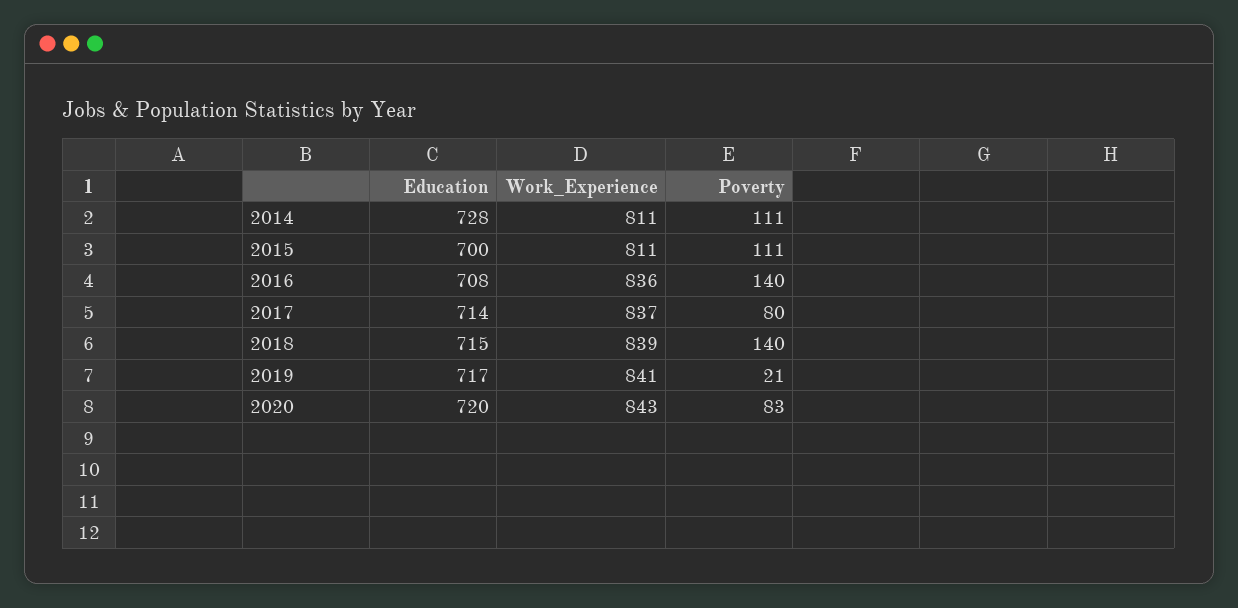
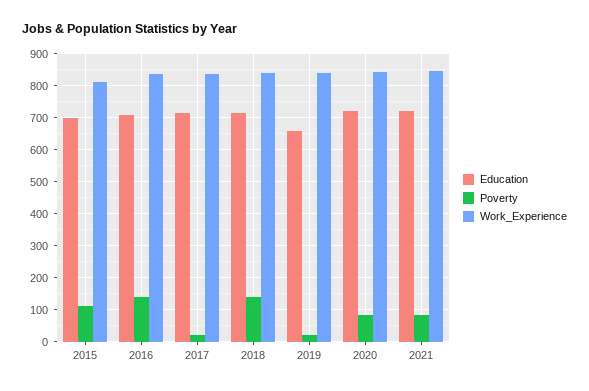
Education, 2014: 728 -> none
Work_Experience, 2014: 811 -> none
Poverty, 2014: 111 -> none
Poverty, 2017: 80 -> 20
Education, 2019: 717 -> 660
Education, 2021: none -> 720
Poverty, 2021: none -> 80
Work_Experience, 2021: none -> 840

